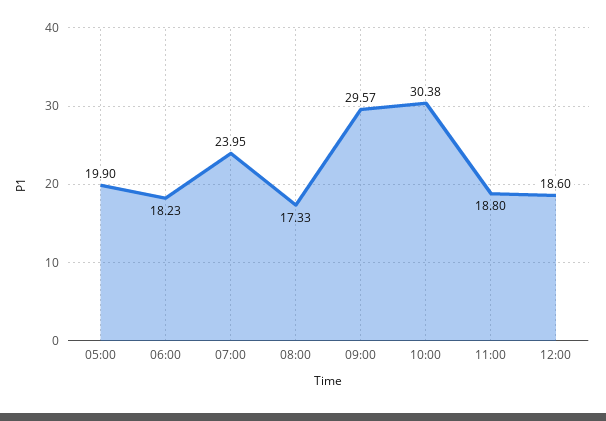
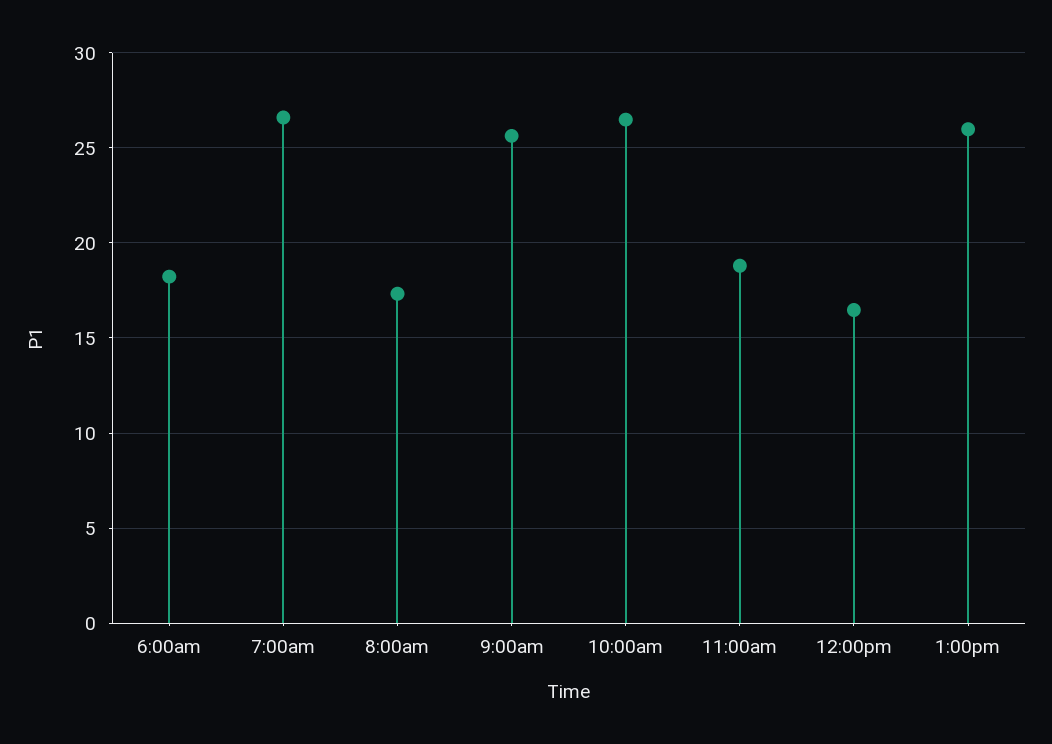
05:00: 19.9 -> none
07:00: 23.95 -> 26.5
09:00: 29.57 -> 25.5
10:00: 30.38 -> 26.5
12:00: 18.6 -> 16.5
1:00pm: none -> 26

